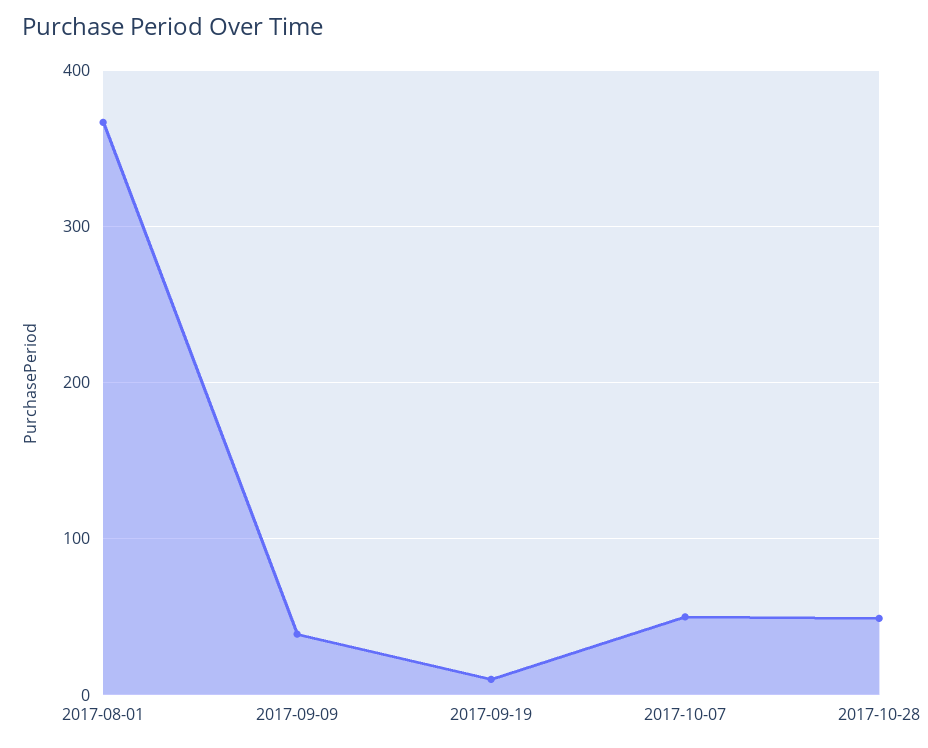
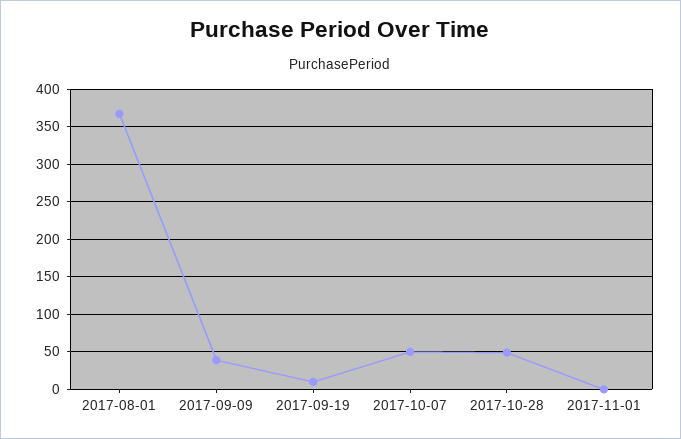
2017-11-01: none -> 0

